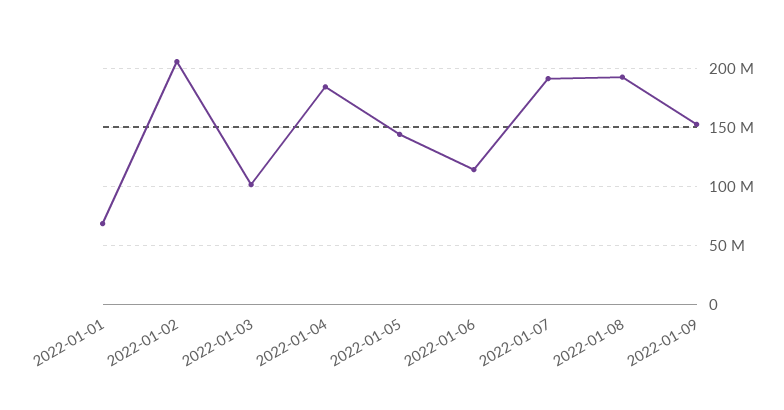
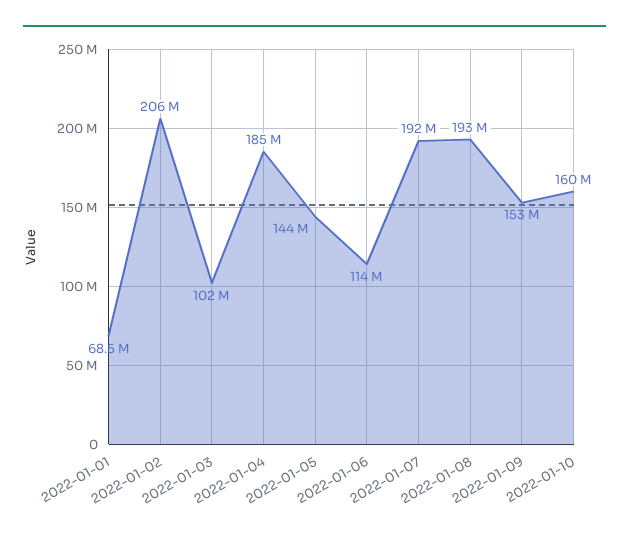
2022-01-10: none -> 160000000

